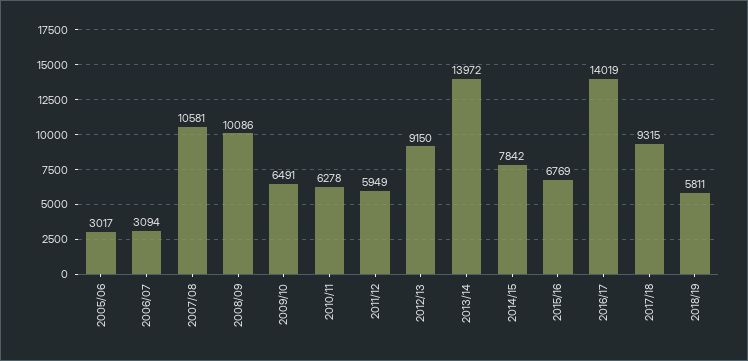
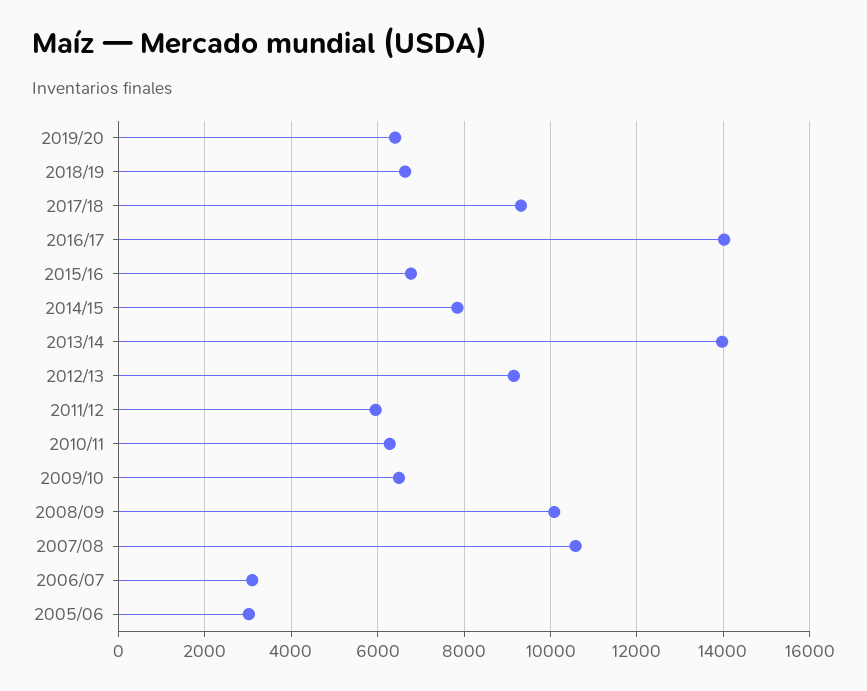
2018/19: 5811 -> 6600
2019/20: none -> 6400

